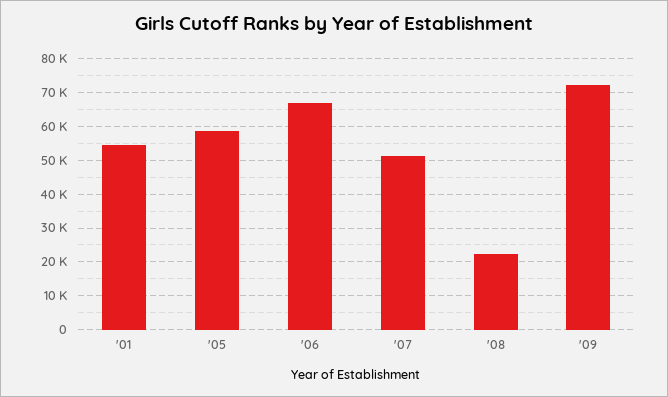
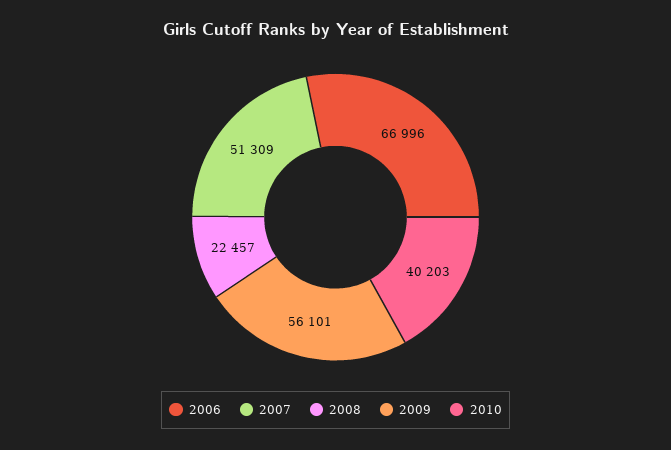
'01: 54000 -> none
'05: 58000 -> none
'09: 72000 -> 56101
2010: none -> 40203

